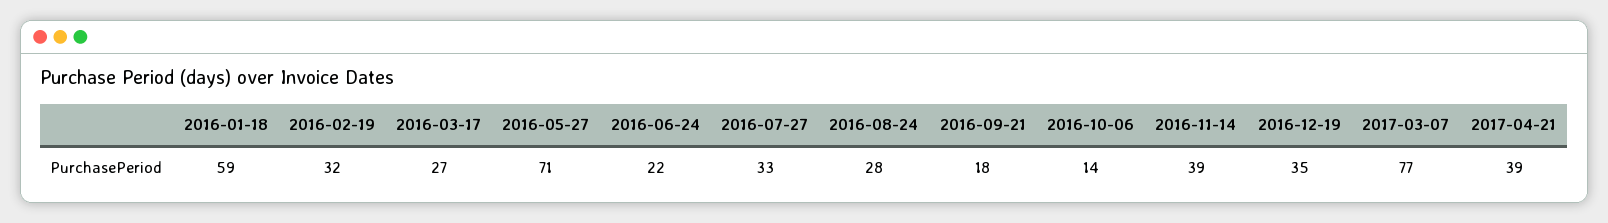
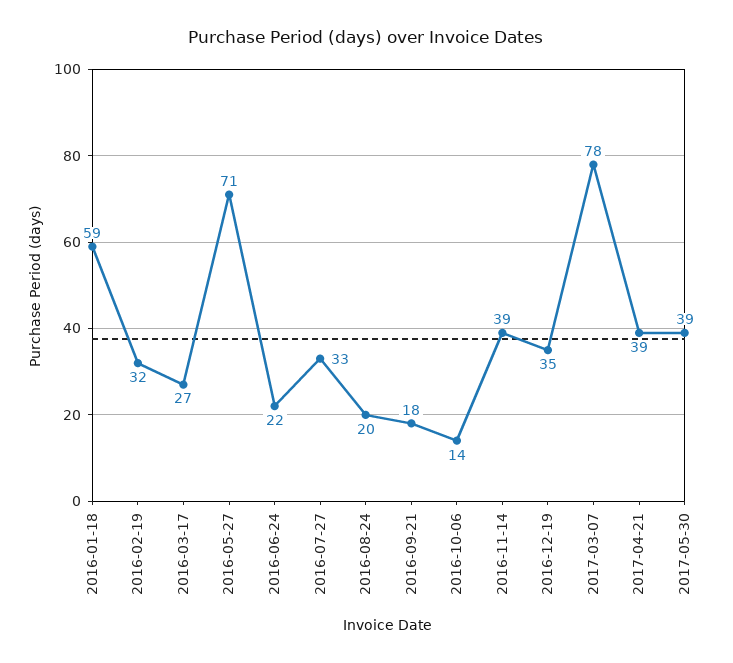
2016-08-24: 28 -> 20
2017-03-07: 77 -> 78
2017-05-30: none -> 39

